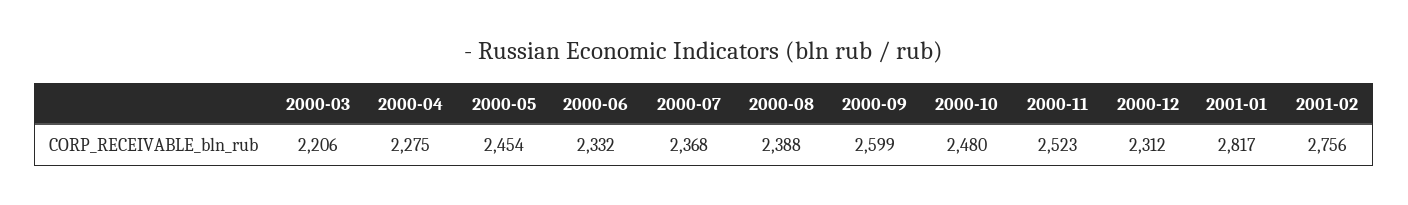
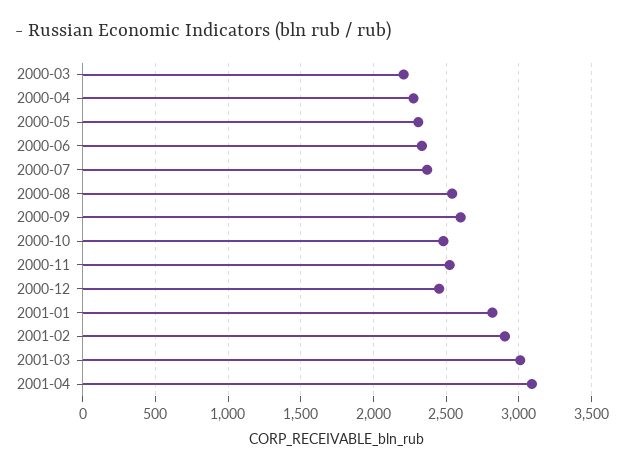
2000-05: 2454 -> 2300
2000-08: 2388 -> 2550
2000-12: 2312 -> 2450
2001-02: 2756 -> 2900
2001-03: none -> 3000
2001-04: none -> 3100

